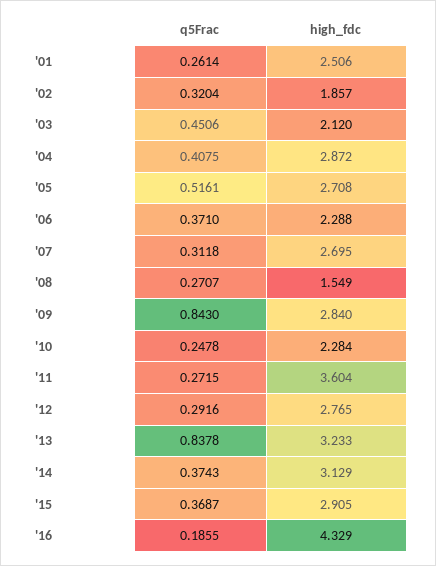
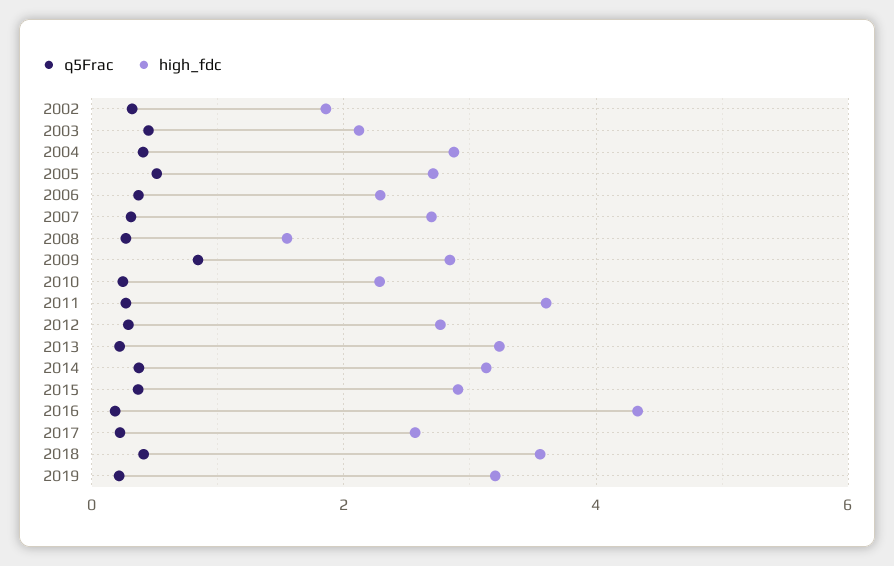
q5Frac, '01: 0.2614 -> none
high_fdc, '01: 2.506 -> none
q5Frac, '13: 0.8378 -> 0.2
q5Frac, 2017: none -> 0.2
high_fdc, 2017: none -> 2.6
q5Frac, 2018: none -> 0.4
high_fdc, 2018: none -> 3.6
q5Frac, 2019: none -> 0.2
high_fdc, 2019: none -> 3.2

